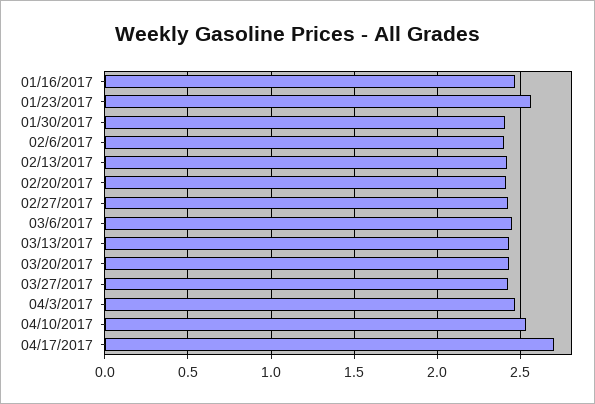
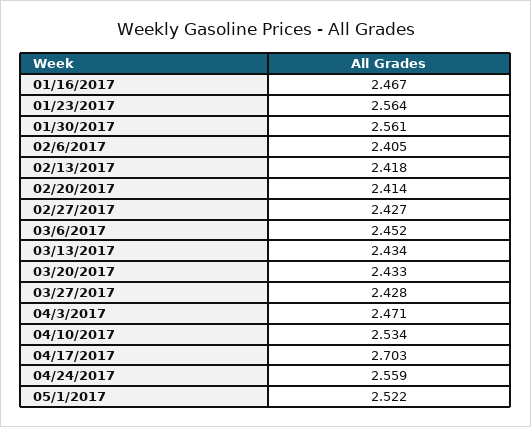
01/30/2017: 2.4 -> 2.561
04/24/2017: none -> 2.559
05/1/2017: none -> 2.522

